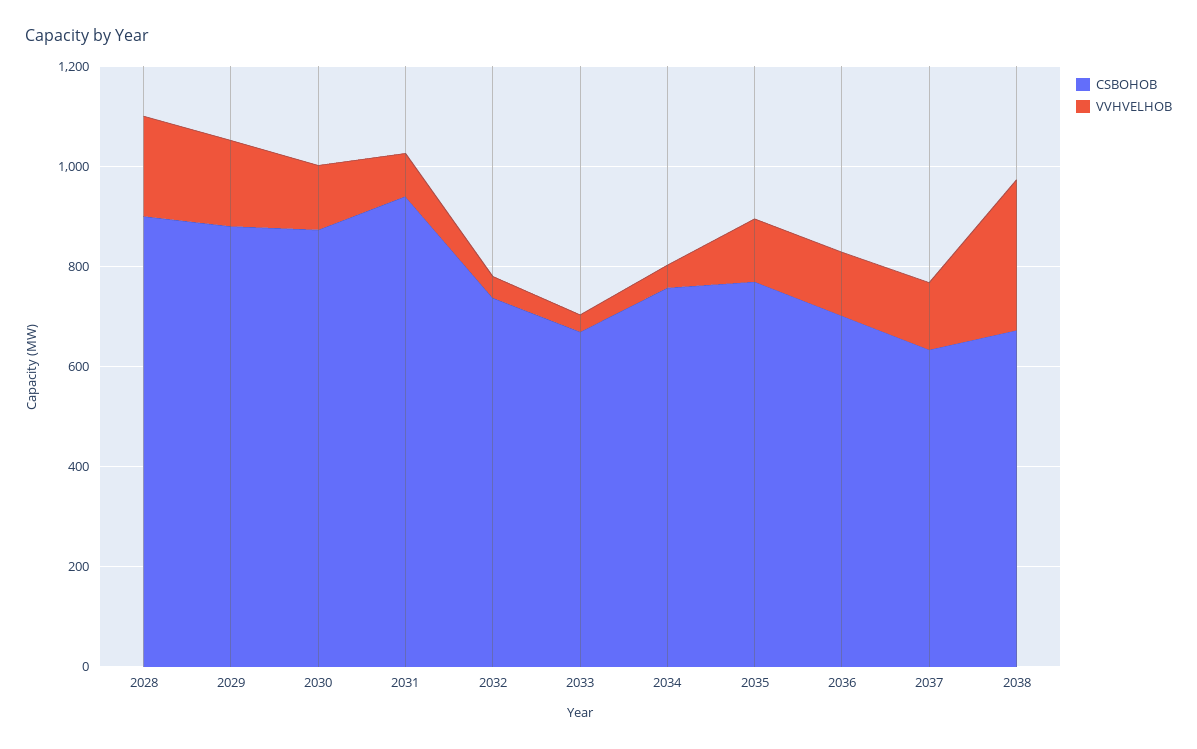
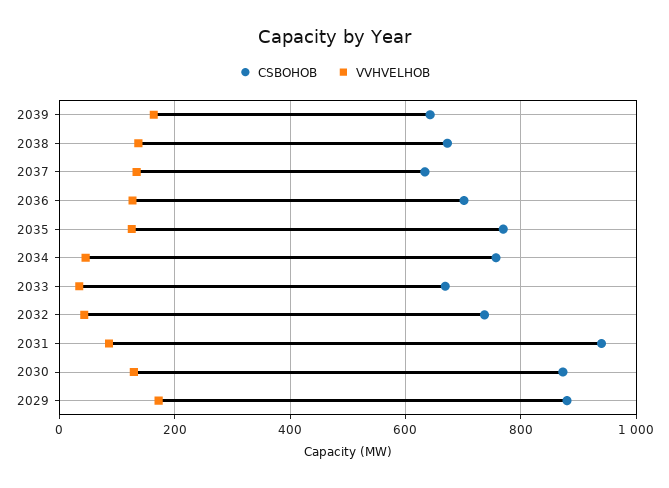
CSBOHOB, 2028: 900 -> none
VVHVELHOB, 2028: 200 -> none
VVHVELHOB, 2038: 300 -> 140
CSBOHOB, 2039: none -> 640
VVHVELHOB, 2039: none -> 160

